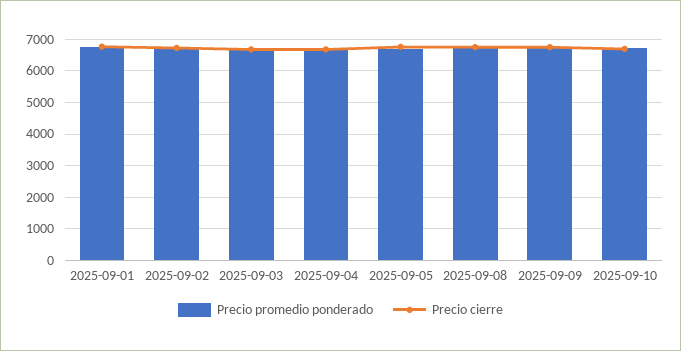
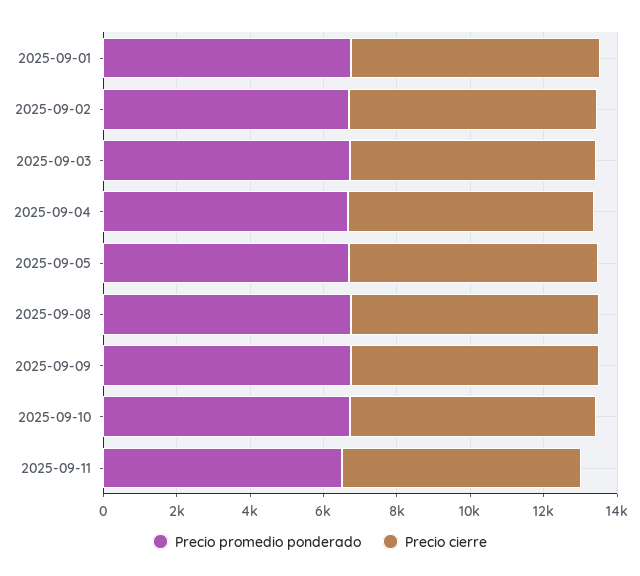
Precio promedio ponderado, 2025-09-11: none -> 6500
Precio cierre, 2025-09-11: none -> 6500

